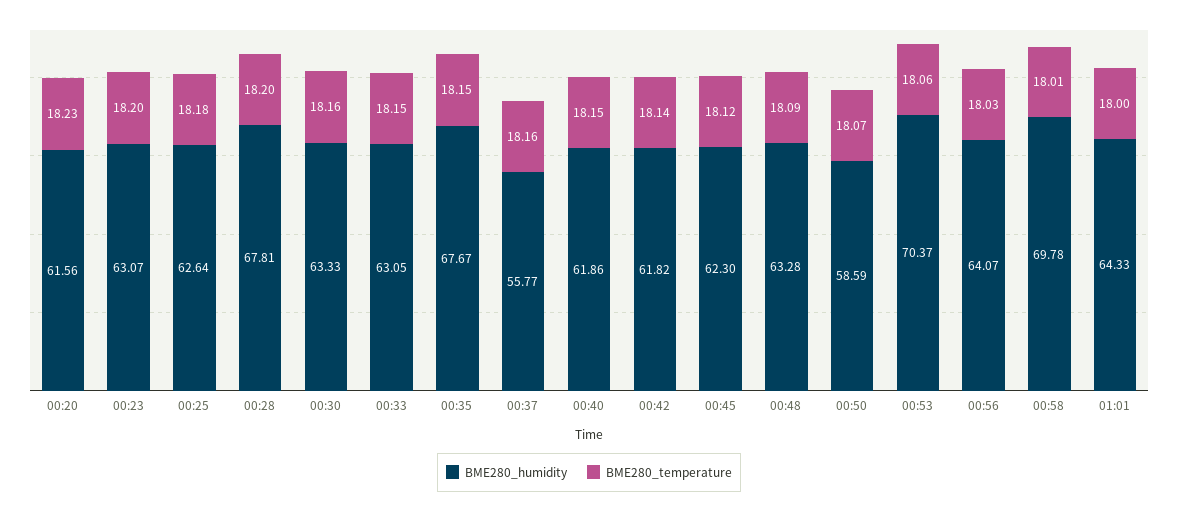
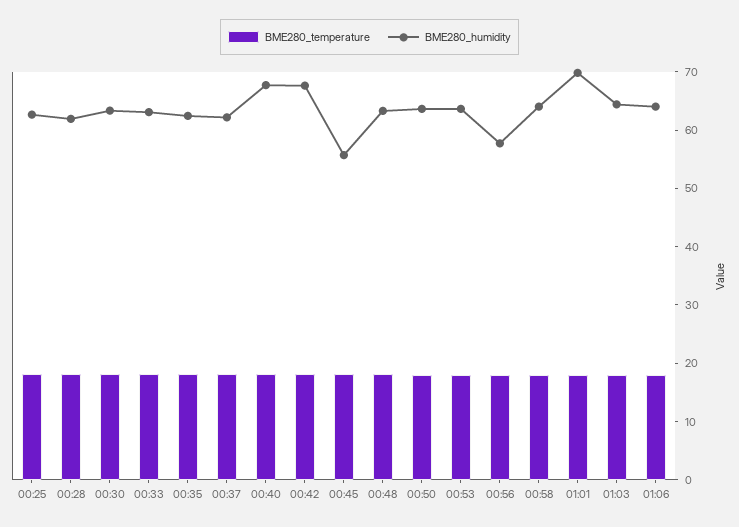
BME280_humidity, 00:20: 61.56 -> none
BME280_temperature, 00:20: 18.23 -> none
BME280_humidity, 00:23: 63.07 -> none
BME280_temperature, 00:23: 18.2 -> none
BME280_humidity, 00:28: 67.81 -> 62
BME280_humidity, 00:35: 67.67 -> 62
BME280_humidity, 00:37: 55.77 -> 62
BME280_humidity, 00:40: 61.86 -> 68
BME280_humidity, 00:42: 61.82 -> 68
BME280_humidity, 00:45: 62.3 -> 56
BME280_humidity, 00:50: 58.59 -> 64
BME280_humidity, 00:53: 70.37 -> 64
BME280_humidity, 00:56: 64.07 -> 58
BME280_humidity, 00:58: 69.78 -> 64
BME280_humidity, 01:01: 64.33 -> 70
BME280_temperature, 01:03: none -> 18
BME280_humidity, 01:03: none -> 64
BME280_temperature, 01:06: none -> 18
BME280_humidity, 01:06: none -> 64

